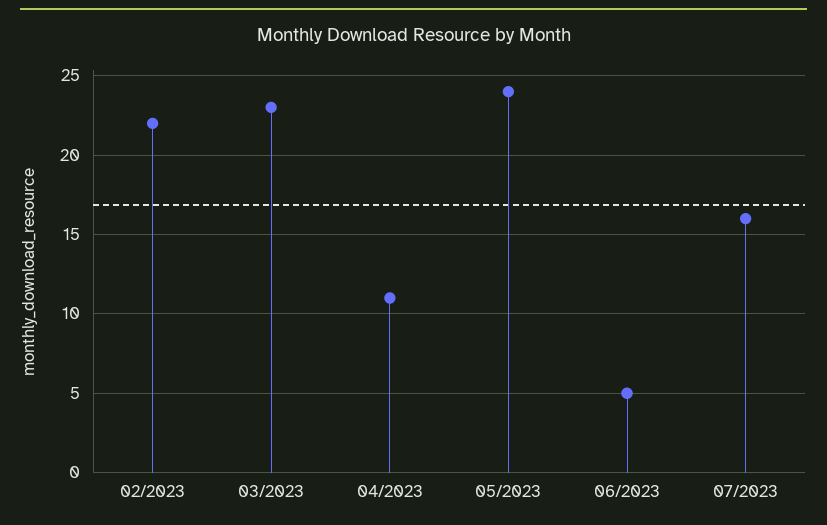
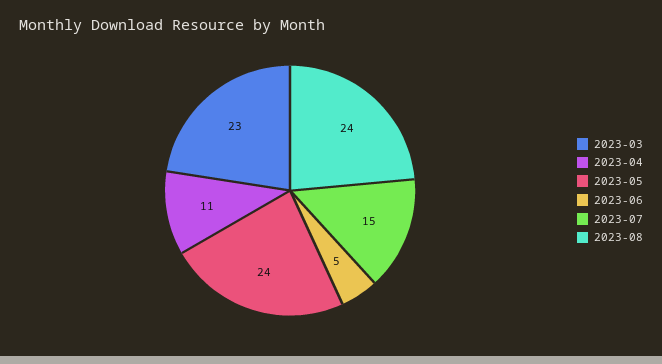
02/2023: 22 -> none
07/2023: 16 -> 15
2023-08: none -> 24

